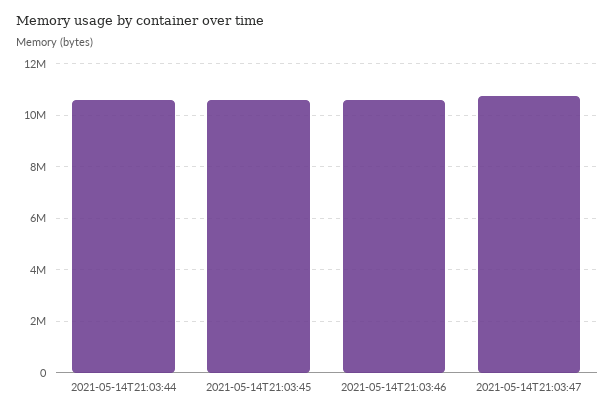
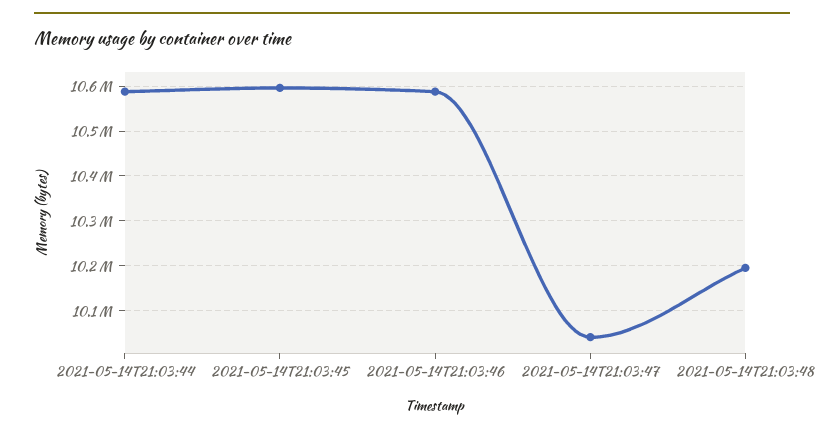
2021-05-14T21:03:47: 10750000 -> 10040000
2021-05-14T21:03:48: none -> 10200000

